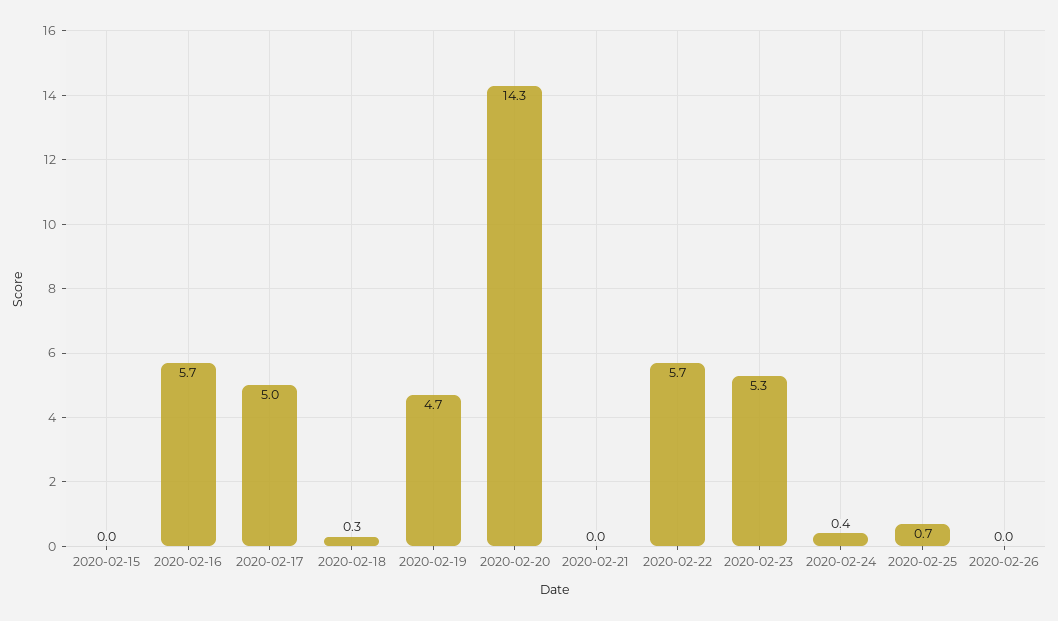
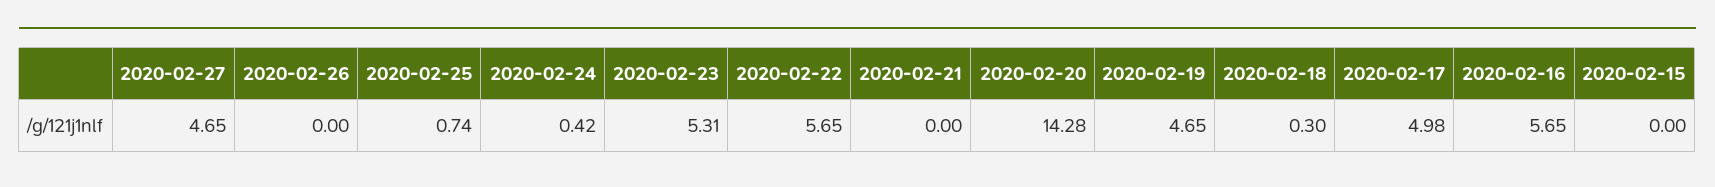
2020-02-27: none -> 4.65

